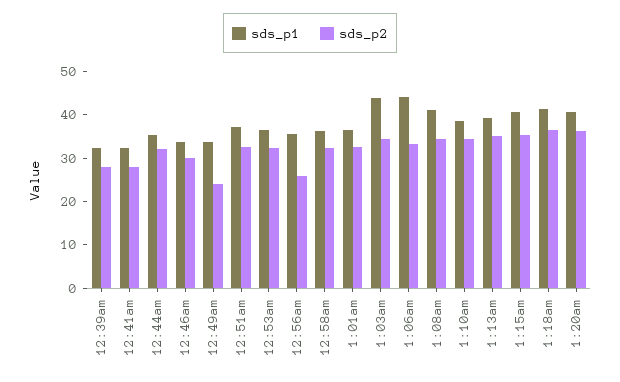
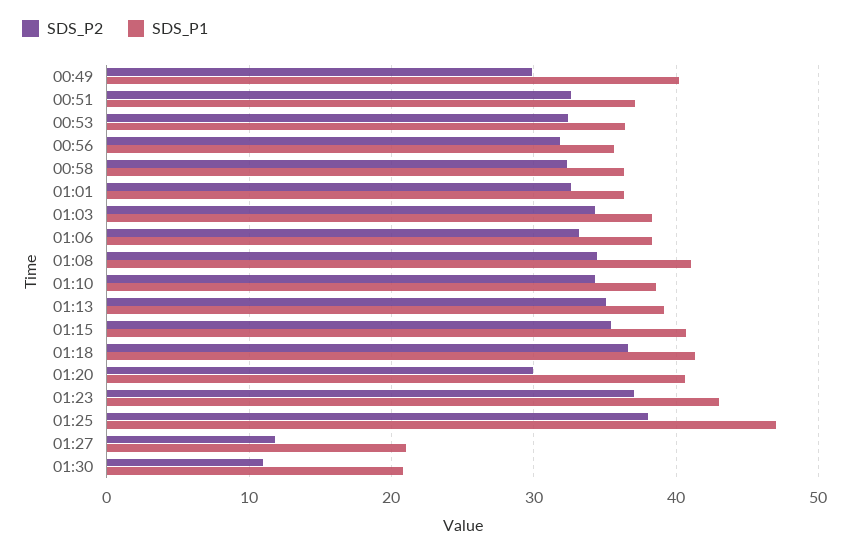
sds_p1, 12:39am: 32 -> none
sds_p2, 12:39am: 28 -> none
sds_p1, 12:41am: 32 -> none
sds_p2, 12:41am: 28 -> none
sds_p1, 12:44am: 36 -> none
sds_p2, 12:44am: 32 -> none
sds_p1, 12:46am: 34 -> none
sds_p2, 12:46am: 30 -> none
sds_p1, 12:49am: 34 -> 40
sds_p2, 12:49am: 24 -> 30
sds_p2, 12:56am: 26 -> 32
sds_p1, 1:03am: 44 -> 38
sds_p1, 1:06am: 44 -> 38
sds_p2, 1:20am: 36 -> 30
sds_p2, 01:23: none -> 37
sds_p1, 01:23: none -> 43
sds_p2, 01:25: none -> 38
sds_p1, 01:25: none -> 47
sds_p2, 01:27: none -> 12
sds_p1, 01:27: none -> 21
sds_p2, 01:30: none -> 11
sds_p1, 01:30: none -> 21

